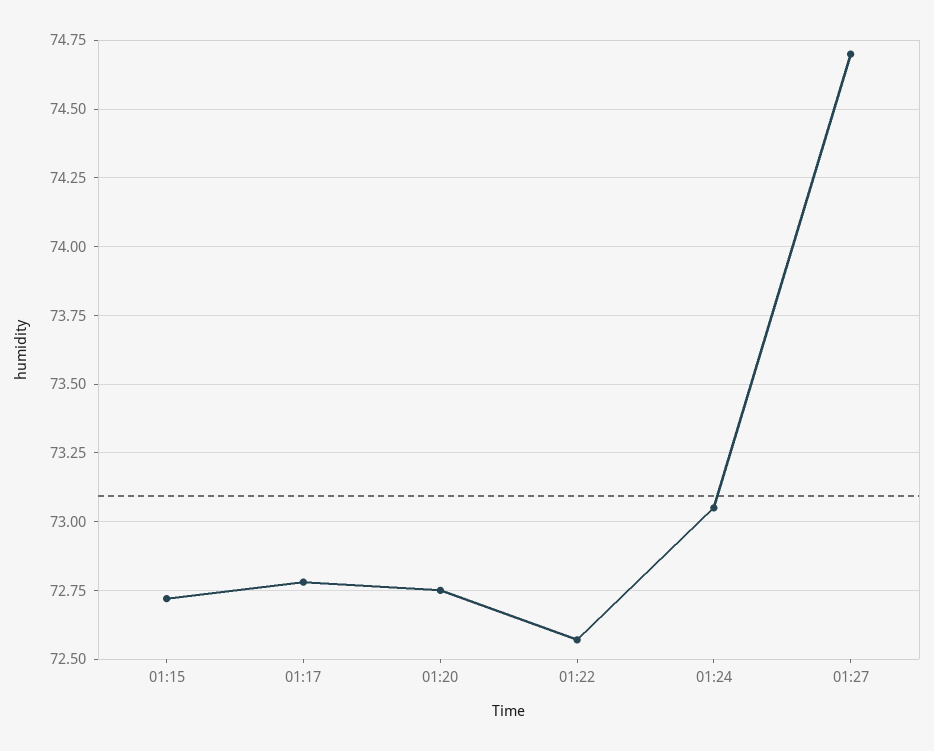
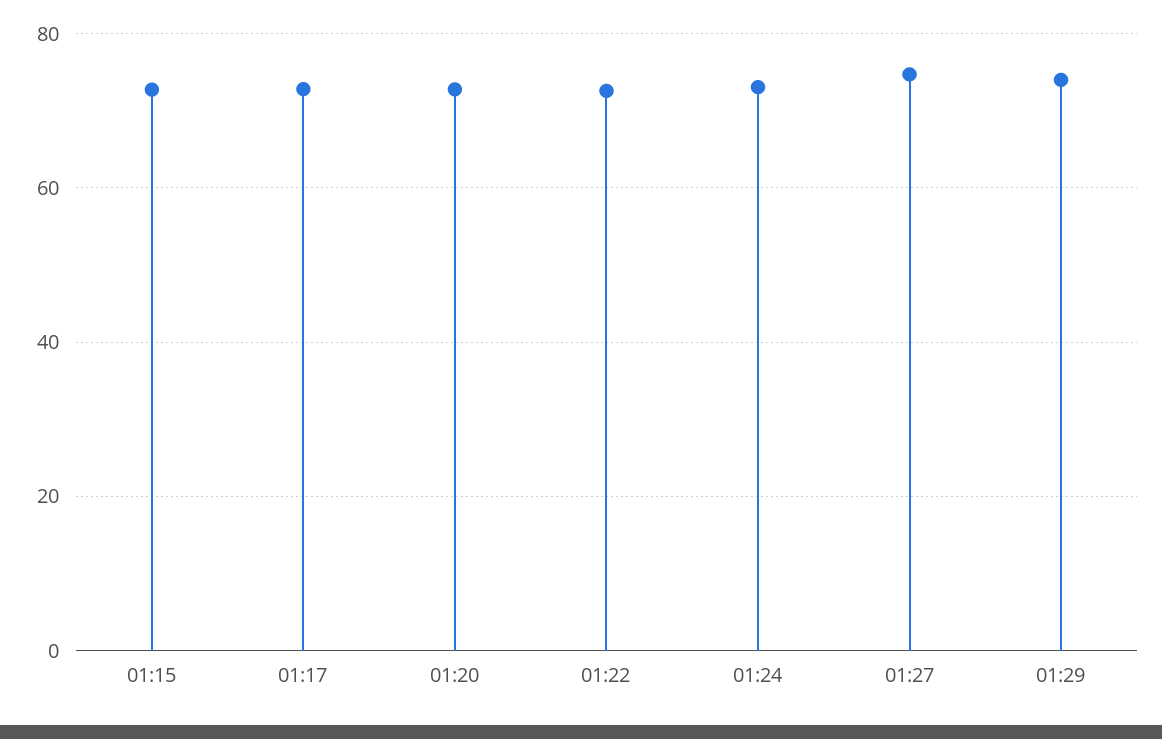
01:29: none -> 74

